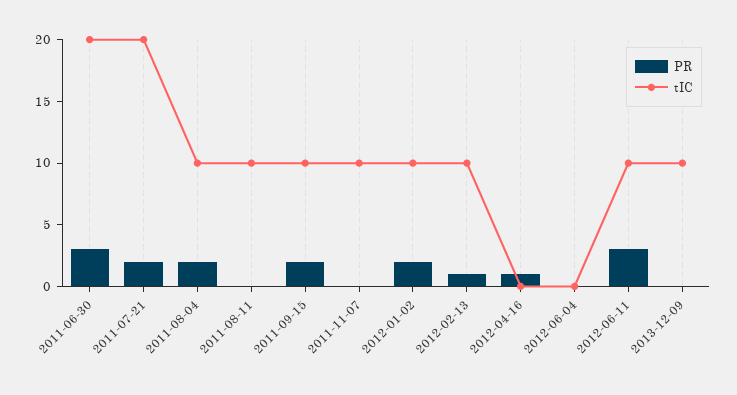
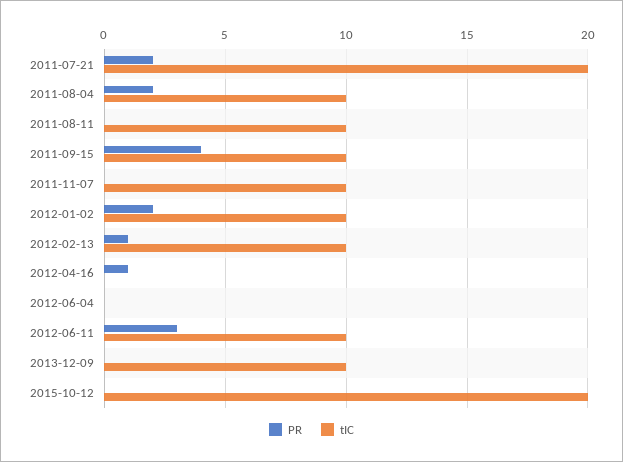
PR, 2011-06-30: 3 -> none
tIC, 2011-06-30: 20 -> none
PR, 2011-09-15: 2 -> 4
PR, 2015-10-12: none -> 0
tIC, 2015-10-12: none -> 20

